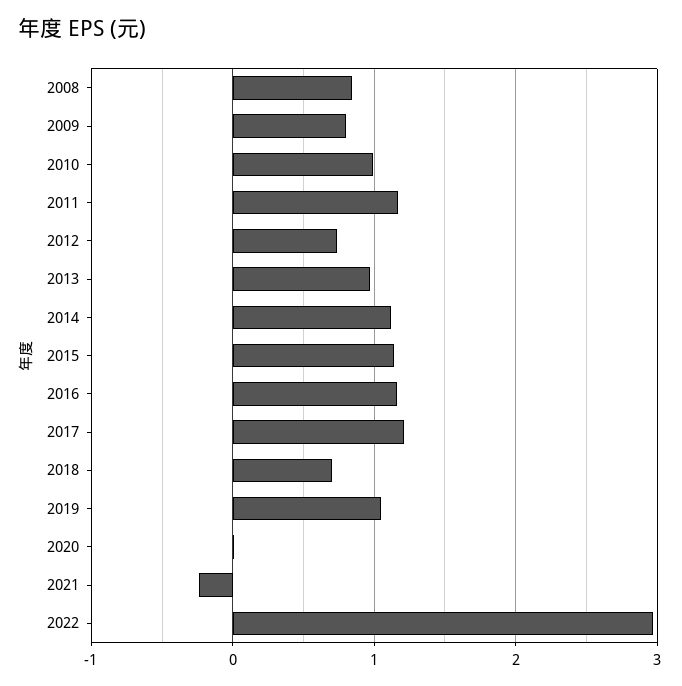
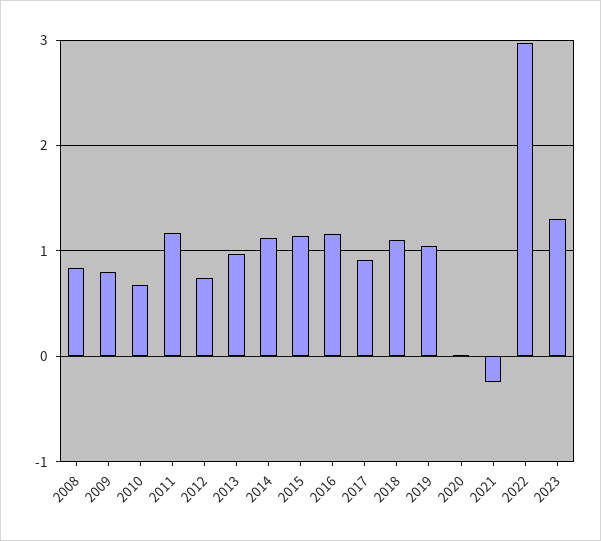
2010: 1 -> 0.7
2017: 1.2 -> 0.9
2018: 0.7 -> 1.1
2023: none -> 1.3

